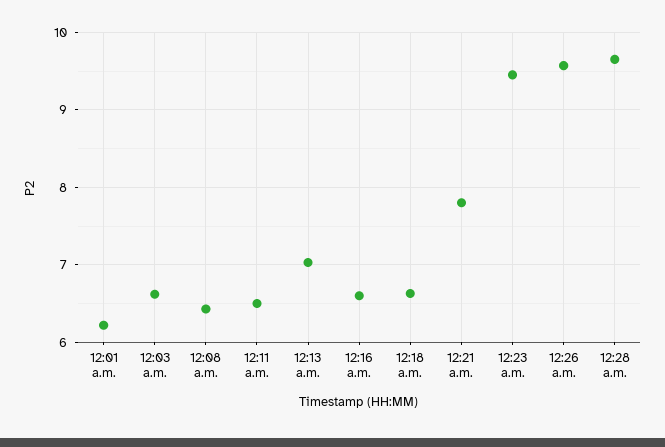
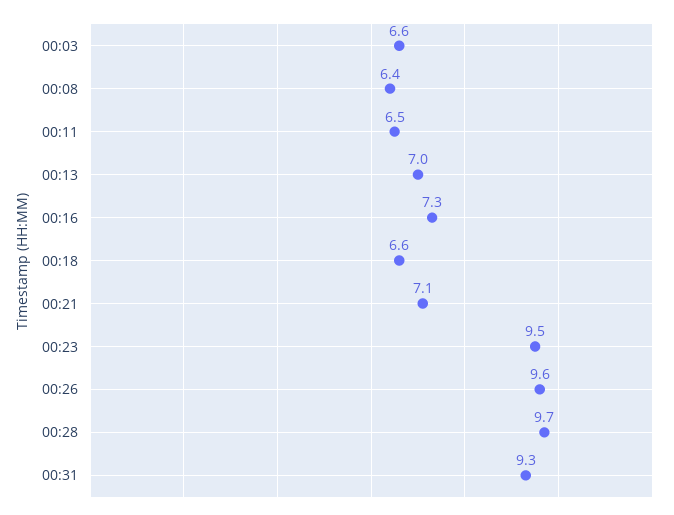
12:01 a.m.: 6.2 -> none
12:16 a.m.: 6.6 -> 7.3
12:21 a.m.: 7.8 -> 7.1
00:31: none -> 9.3

